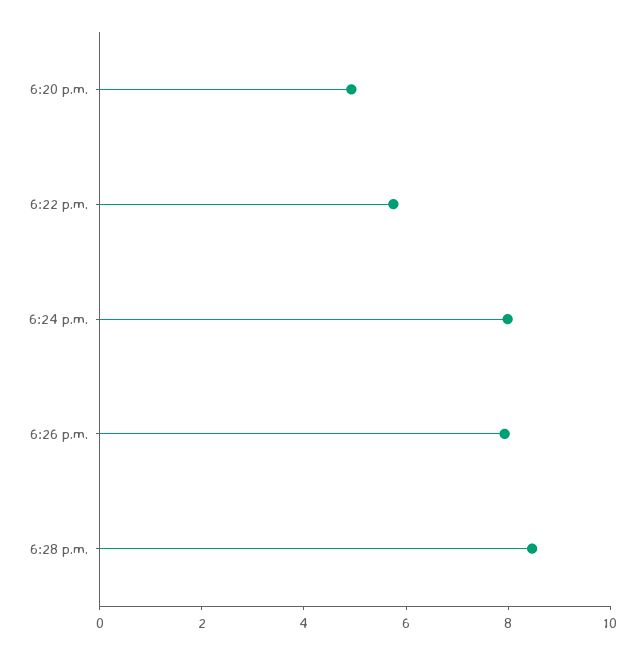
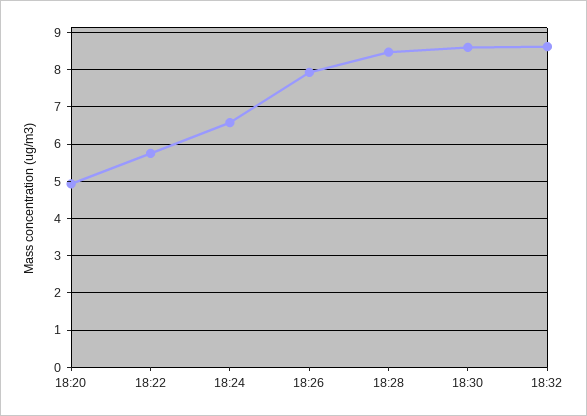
6:24 p.m.: 8 -> 6.6
18:30: none -> 8.6
18:32: none -> 8.6

